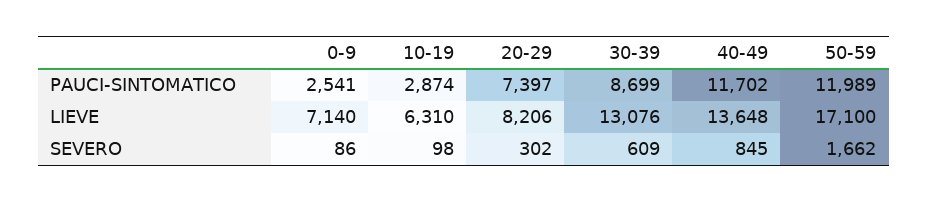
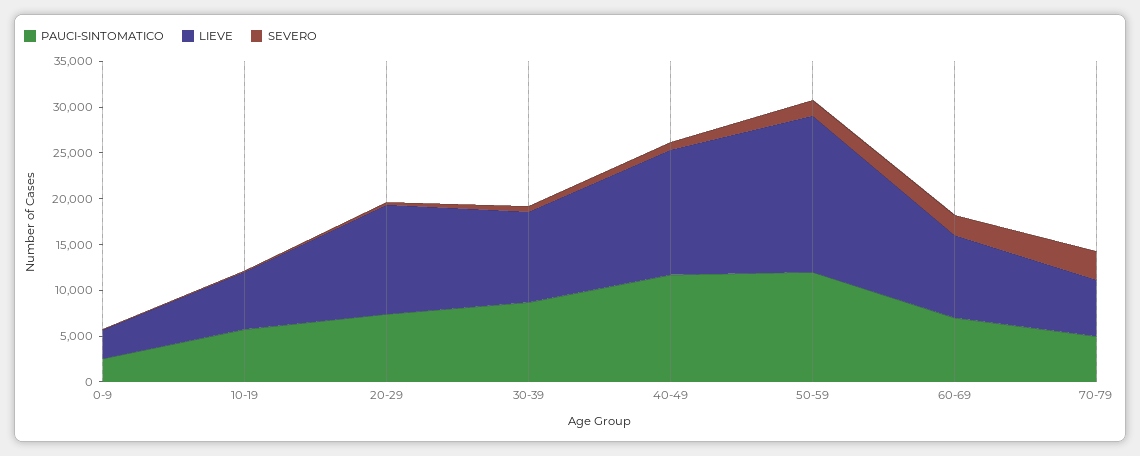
PAUCI-SINTOMATICO, 10-19: 2874 -> 6000
LIEVE, 0-9: 7140 -> 3000
LIEVE, 20-29: 8206 -> 12000
LIEVE, 30-39: 13076 -> 10000
PAUCI-SINTOMATICO, 60-69: none -> 7000
LIEVE, 60-69: none -> 9000
SEVERO, 60-69: none -> 2000
PAUCI-SINTOMATICO, 70-79: none -> 5000
LIEVE, 70-79: none -> 6000
SEVERO, 70-79: none -> 3000

